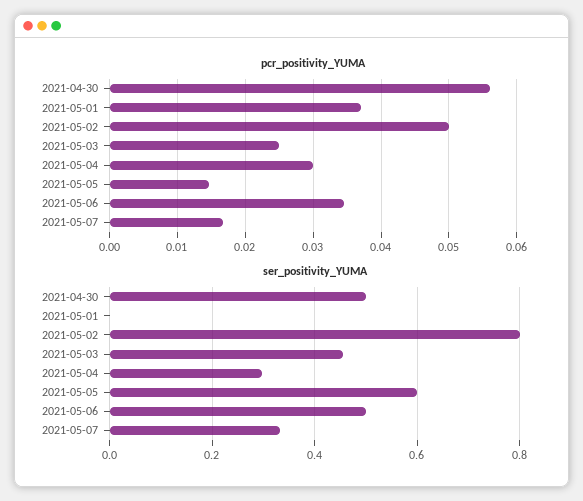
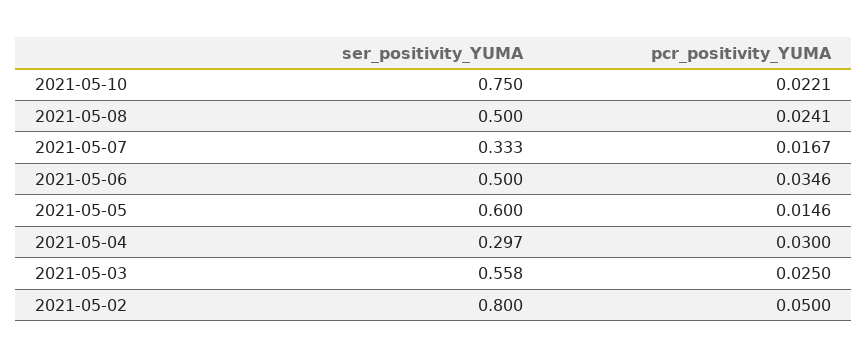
pcr_positivity_YUMA, 2021-04-30: 0.056 -> none
pcr_positivity_YUMA, 2021-05-01: 0.037 -> none
ser_positivity_YUMA, 2021-04-30: 0.5 -> none
ser_positivity_YUMA, 2021-05-01: 0 -> none
ser_positivity_YUMA, 2021-05-03: 0.46 -> 0.558
ser_positivity_YUMA, 2021-05-10: none -> 0.75
pcr_positivity_YUMA, 2021-05-10: none -> 0.0221
ser_positivity_YUMA, 2021-05-08: none -> 0.5
pcr_positivity_YUMA, 2021-05-08: none -> 0.0241

